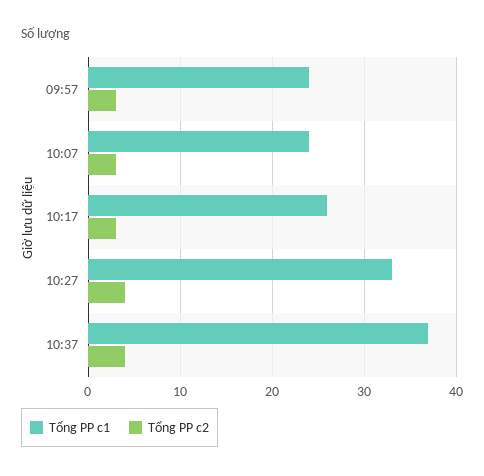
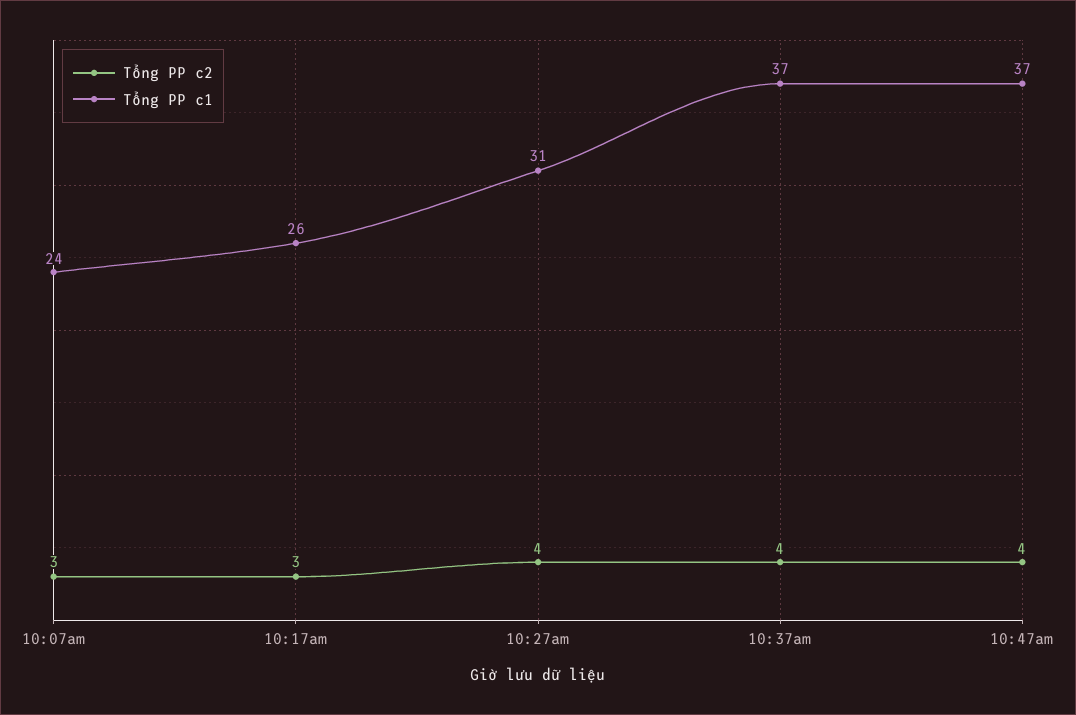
Tổng PP c1, 09:57: 24 -> none
Tổng PP c2, 09:57: 3 -> none
Tổng PP c1, 10:27: 33 -> 31
Tổng PP c2, 10:47am: none -> 4
Tổng PP c1, 10:47am: none -> 37

